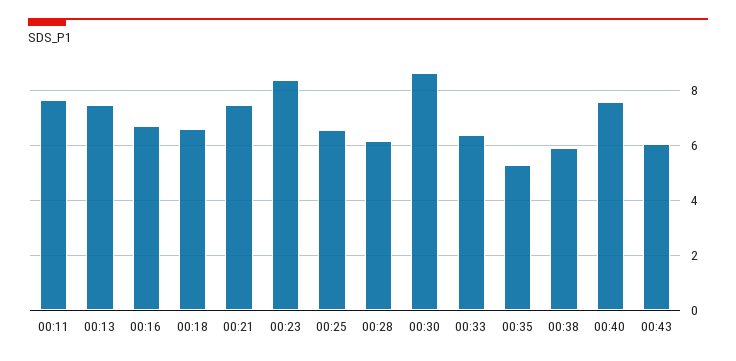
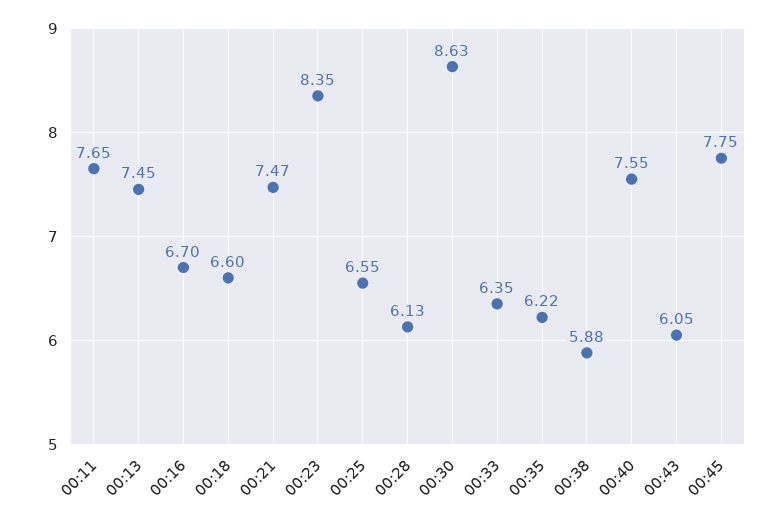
00:35: 5.25 -> 6.22
00:45: none -> 7.75

